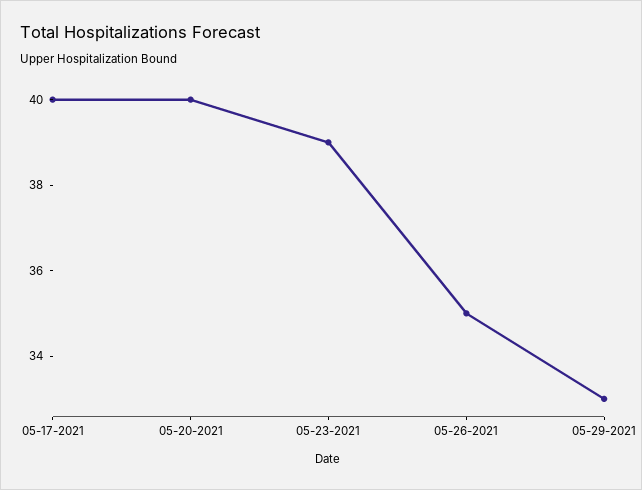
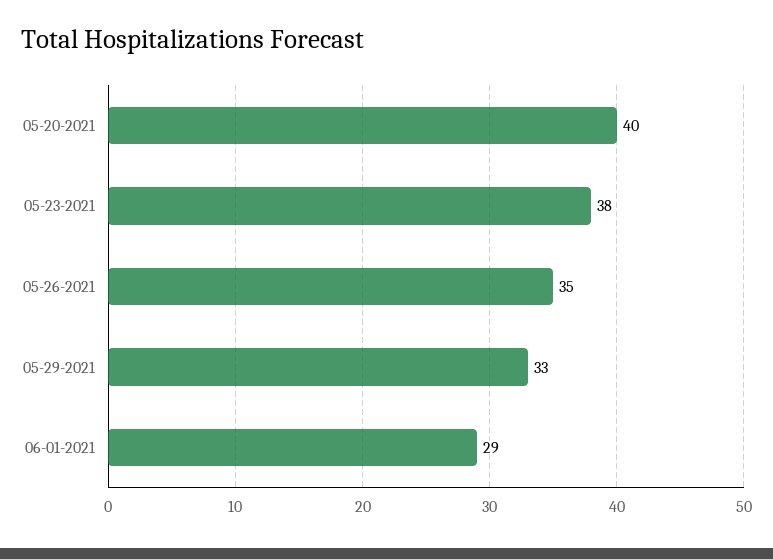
05-17-2021: 40 -> none
05-23-2021: 39 -> 38
06-01-2021: none -> 29

